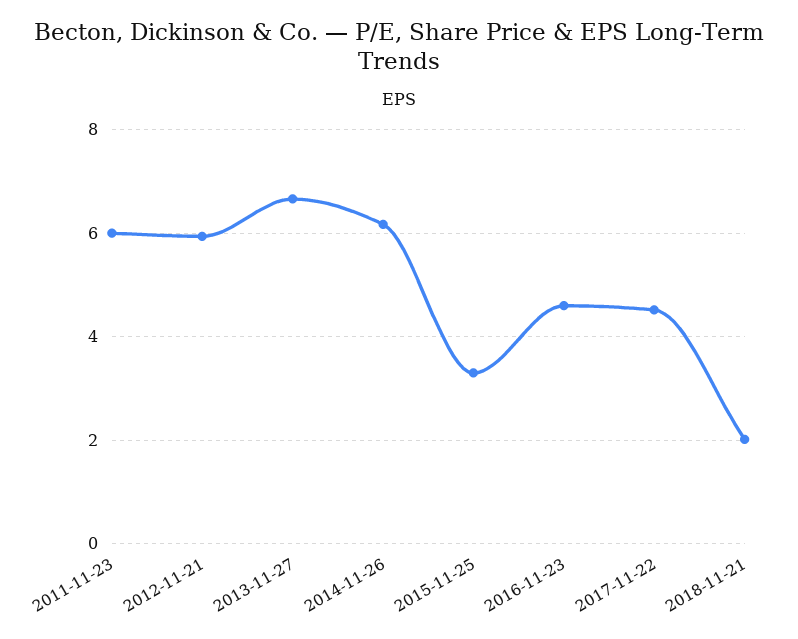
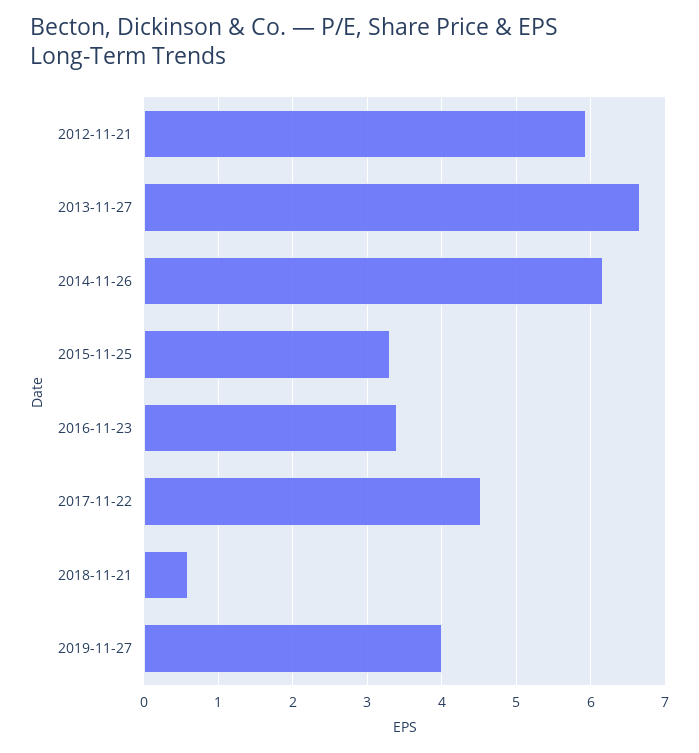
2011-11-23: 6 -> none
2016-11-23: 4.6 -> 3.4
2018-11-21: 2 -> 0.6
2019-11-27: none -> 4

